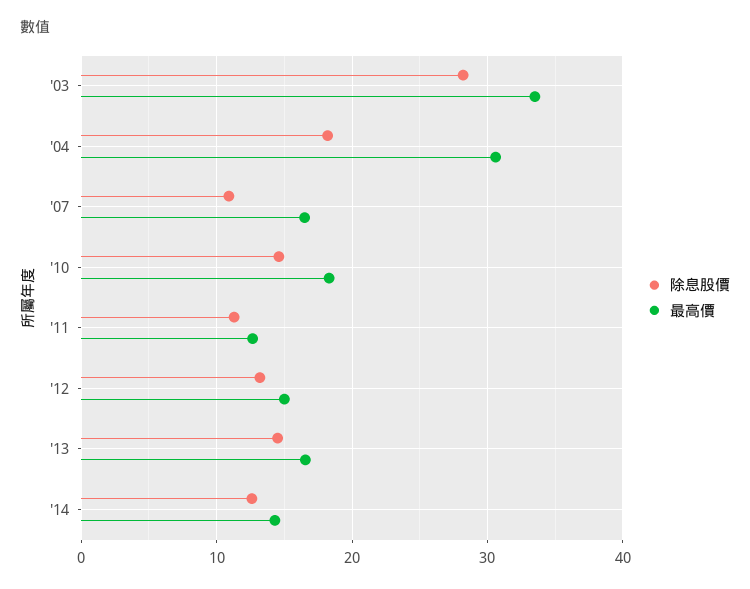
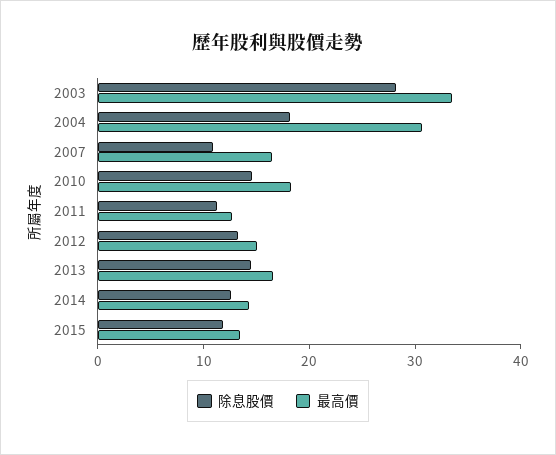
除息股價, 2015: none -> 12
最高價, 2015: none -> 14

